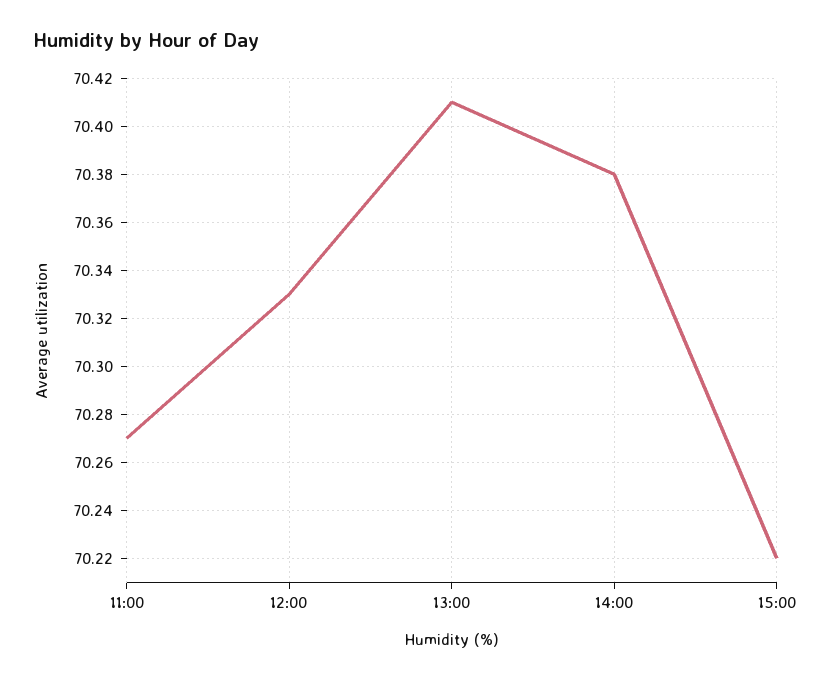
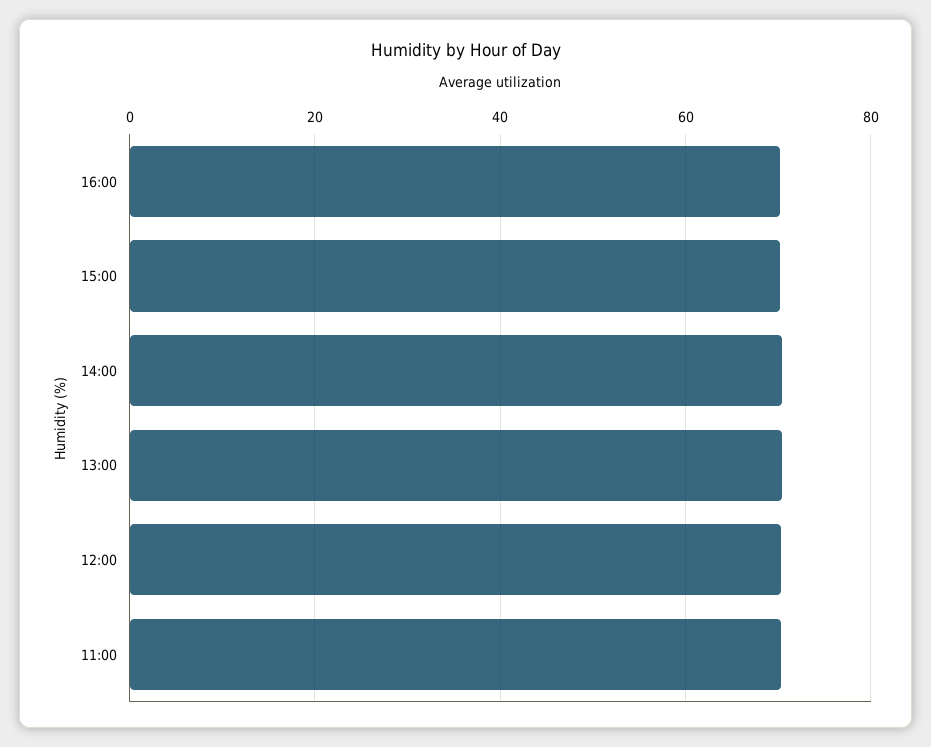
16:00: none -> 70

